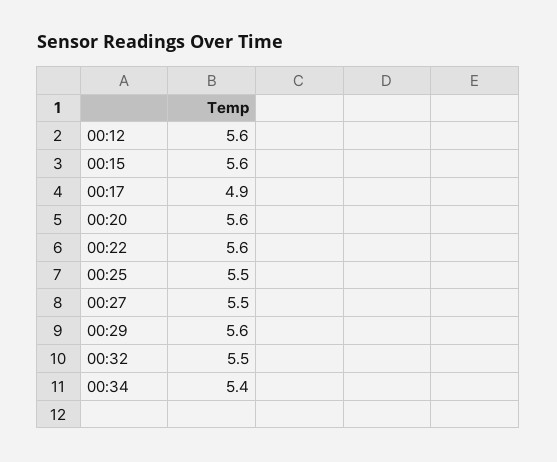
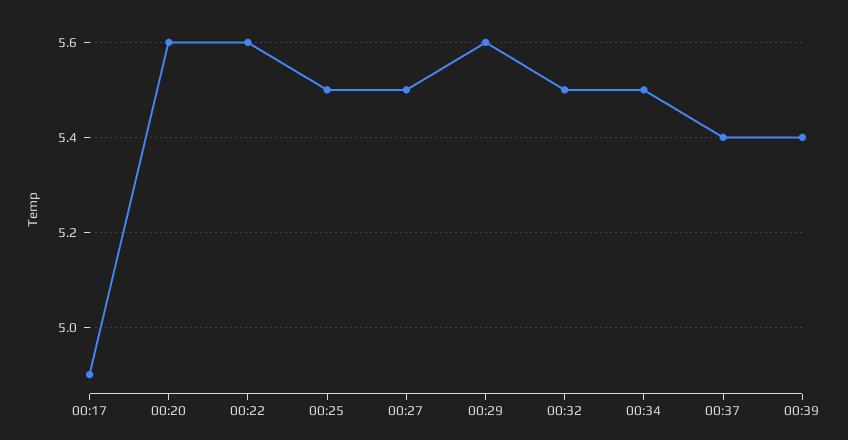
00:12: 5.6 -> none
00:15: 5.6 -> none
00:34: 5.4 -> 5.5
00:37: none -> 5.4
00:39: none -> 5.4

